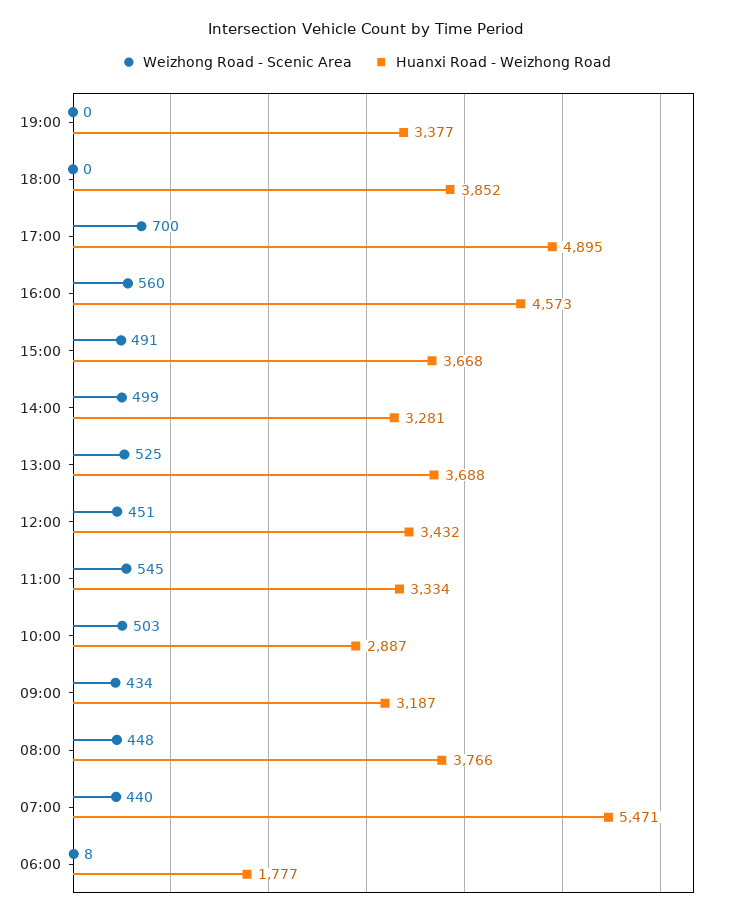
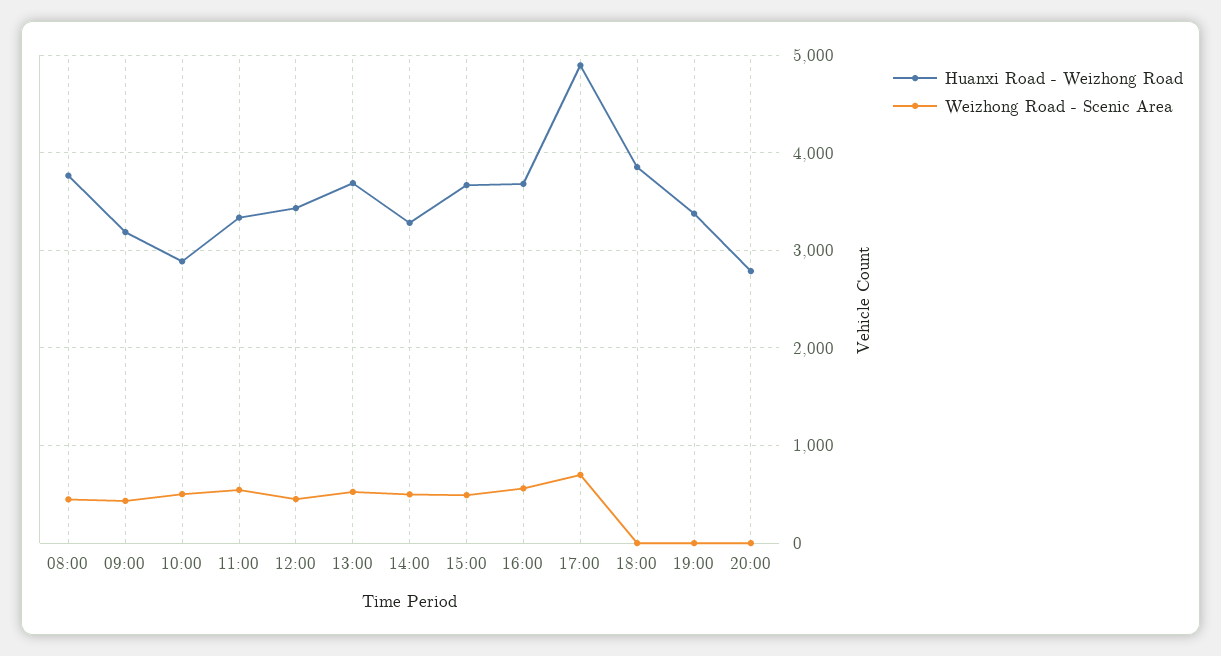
Huanxi Road - Weizhong Road, 16:00: 4573 -> 3700
Weizhong Road - Scenic Area, 07:00: 440 -> none
Huanxi Road - Weizhong Road, 07:00: 5471 -> none
Weizhong Road - Scenic Area, 06:00: 8 -> none
Huanxi Road - Weizhong Road, 06:00: 1777 -> none
Huanxi Road - Weizhong Road, 20:00: none -> 2800
Weizhong Road - Scenic Area, 20:00: none -> 0

